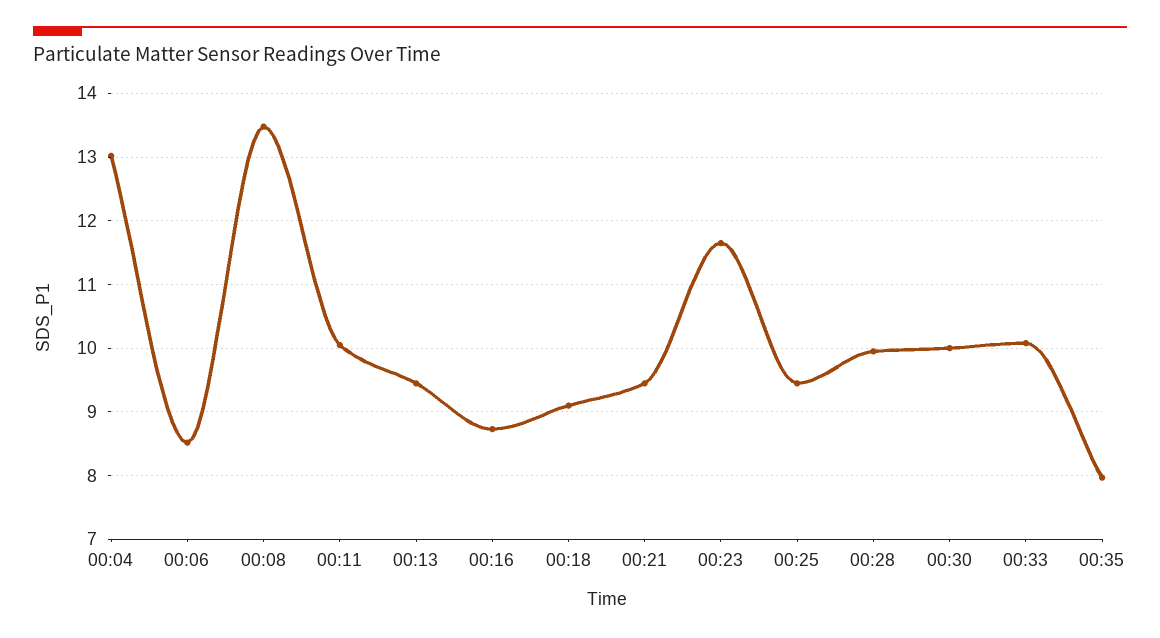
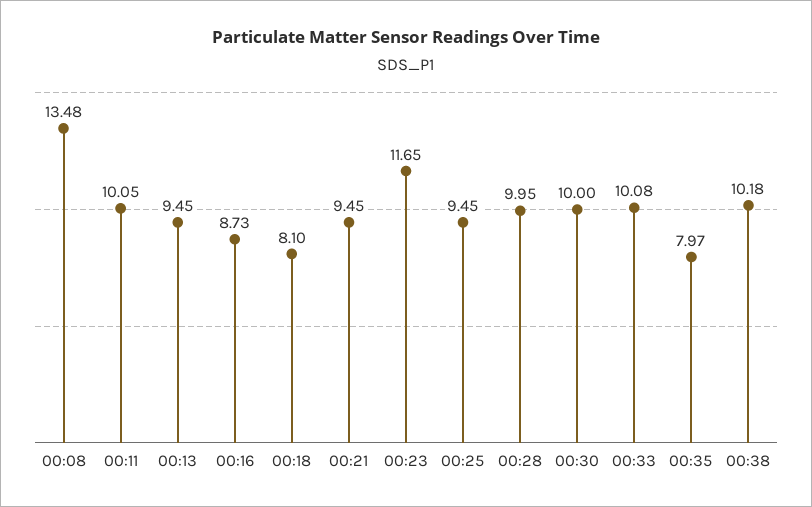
00:04: 13 -> none
00:06: 8.5 -> none
00:18: 9.1 -> 8.1
00:38: none -> 10.18

